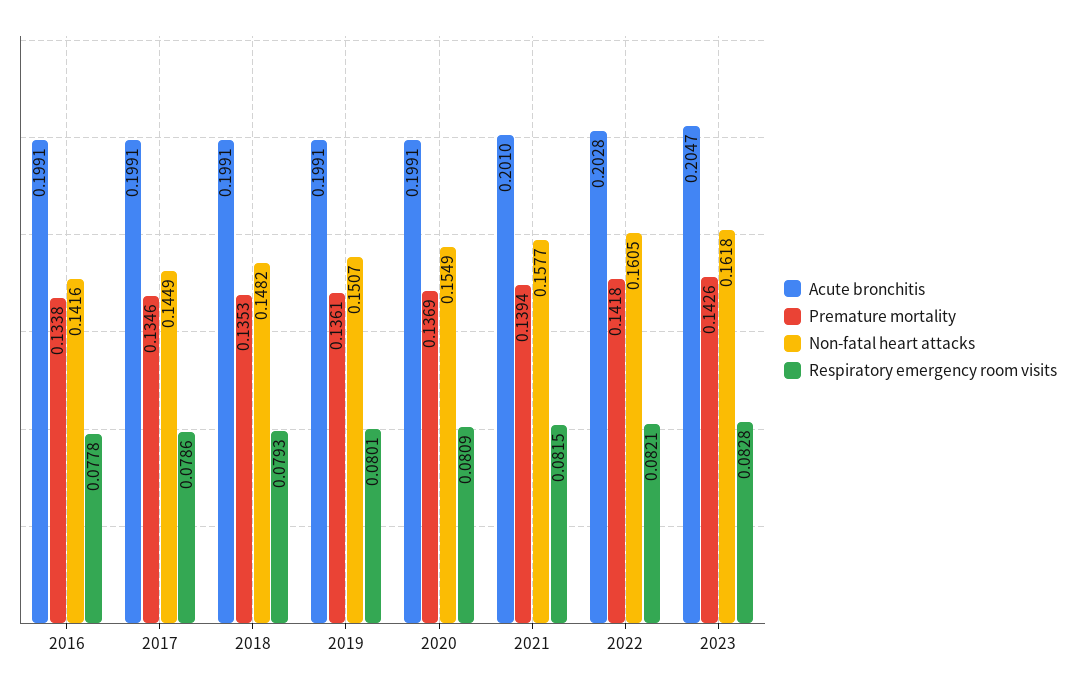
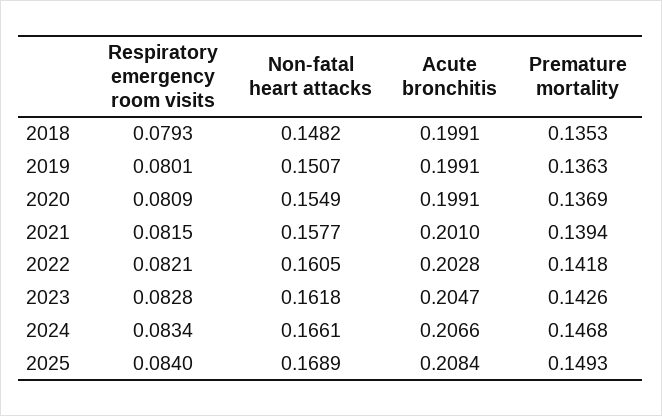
Acute bronchitis, 2016: 0.1991 -> none
Premature mortality, 2016: 0.1338 -> none
Non-fatal heart attacks, 2016: 0.1416 -> none
Respiratory emergency room visits, 2016: 0.0778 -> none
Acute bronchitis, 2017: 0.1991 -> none
Premature mortality, 2017: 0.1346 -> none
Non-fatal heart attacks, 2017: 0.1449 -> none
Respiratory emergency room visits, 2017: 0.0786 -> none
Premature mortality, 2019: 0.1361 -> 0.1363
Respiratory emergency room visits, 2024: none -> 0.0834
Non-fatal heart attacks, 2024: none -> 0.1661
Acute bronchitis, 2024: none -> 0.2066
Premature mortality, 2024: none -> 0.1468
Respiratory emergency room visits, 2025: none -> 0.084
Non-fatal heart attacks, 2025: none -> 0.1689
Acute bronchitis, 2025: none -> 0.2084
Premature mortality, 2025: none -> 0.1493

